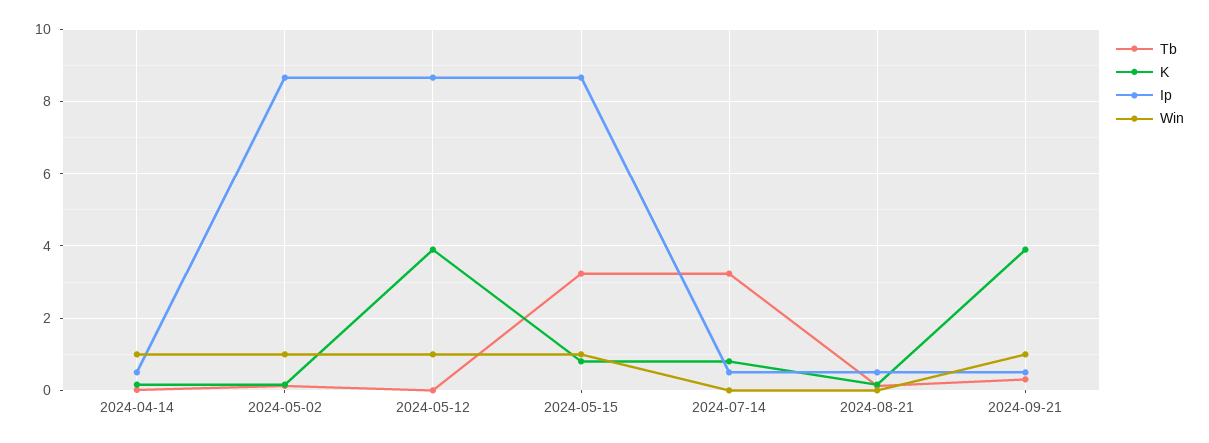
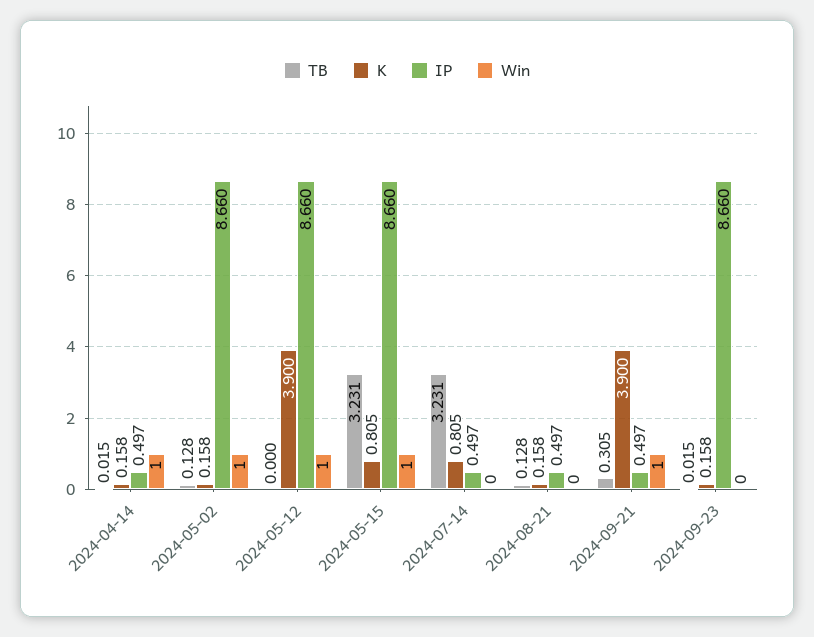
Tb, 2024-09-23: none -> 0.015
K, 2024-09-23: none -> 0.158
Ip, 2024-09-23: none -> 8.66
Win, 2024-09-23: none -> 0

